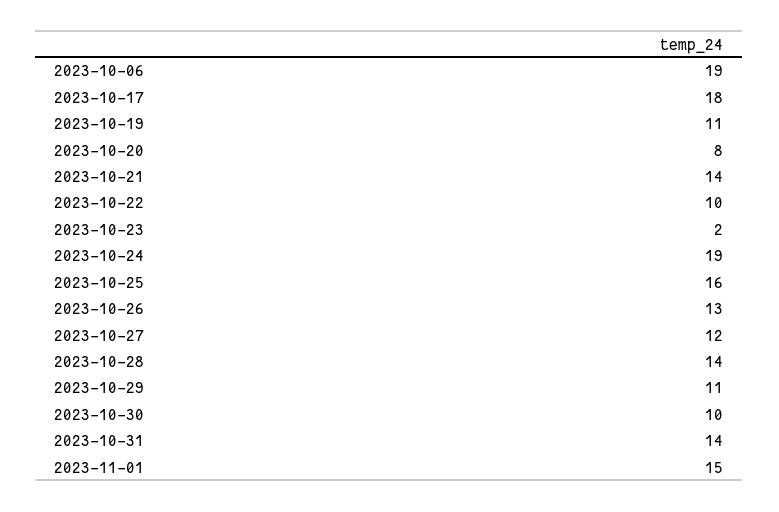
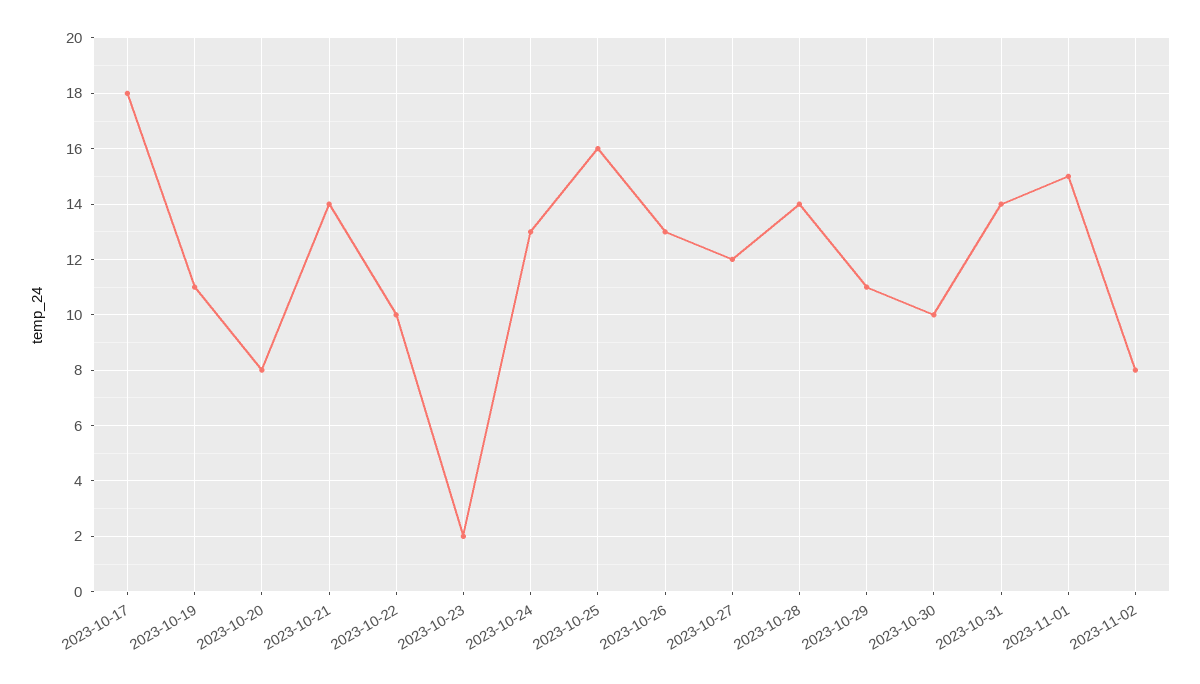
2023-10-06: 19 -> none
2023-10-24: 19 -> 13
2023-11-02: none -> 8

